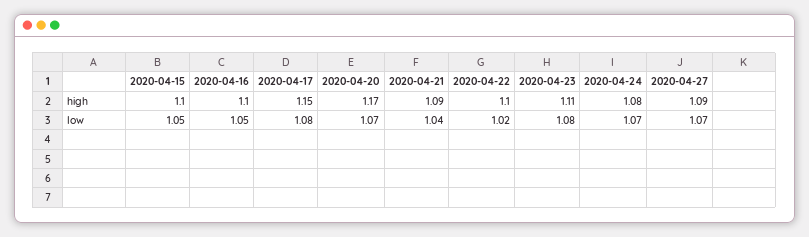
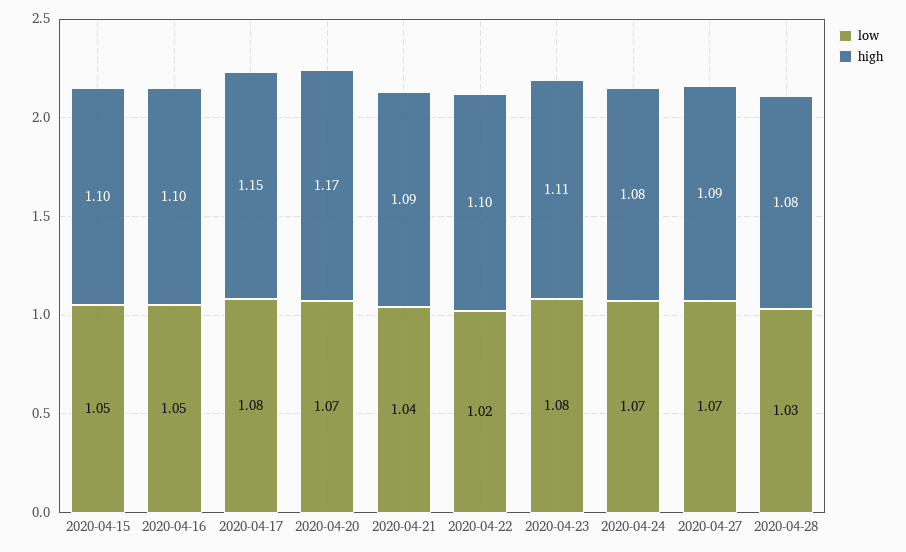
low, 2020-04-28: none -> 1.03
high, 2020-04-28: none -> 1.08

